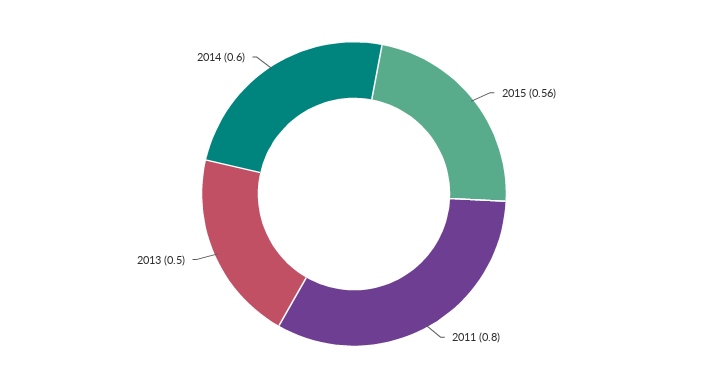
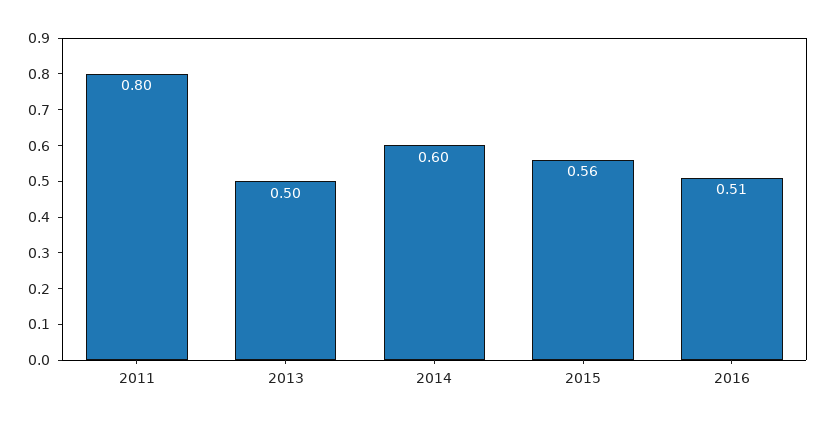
2016: none -> 0.51

